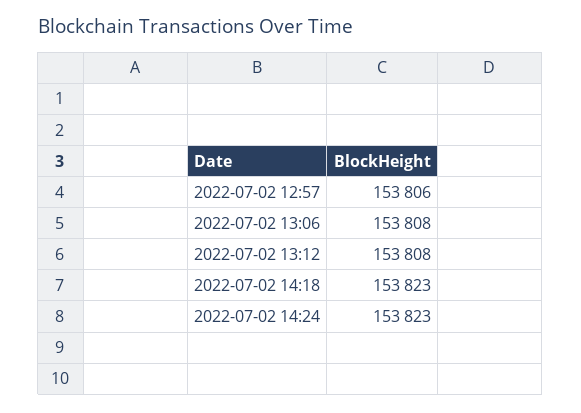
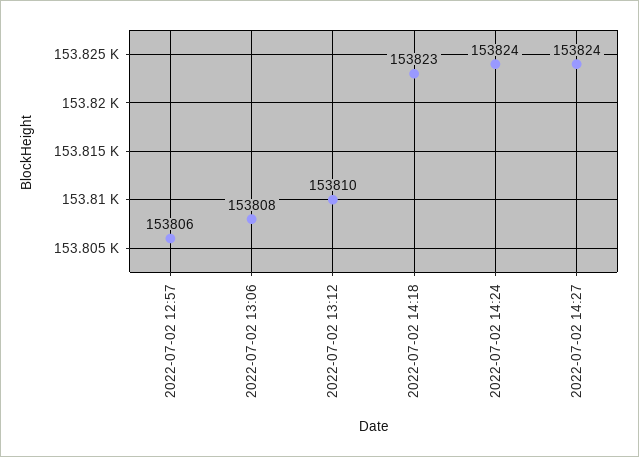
2022-07-02 13:12: 153808 -> 153810
2022-07-02 14:24: 153823 -> 153824
2022-07-02 14:27: none -> 153824

